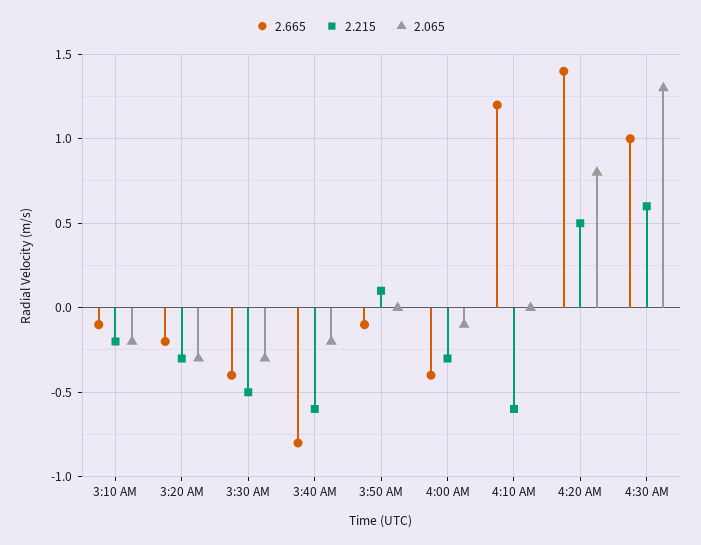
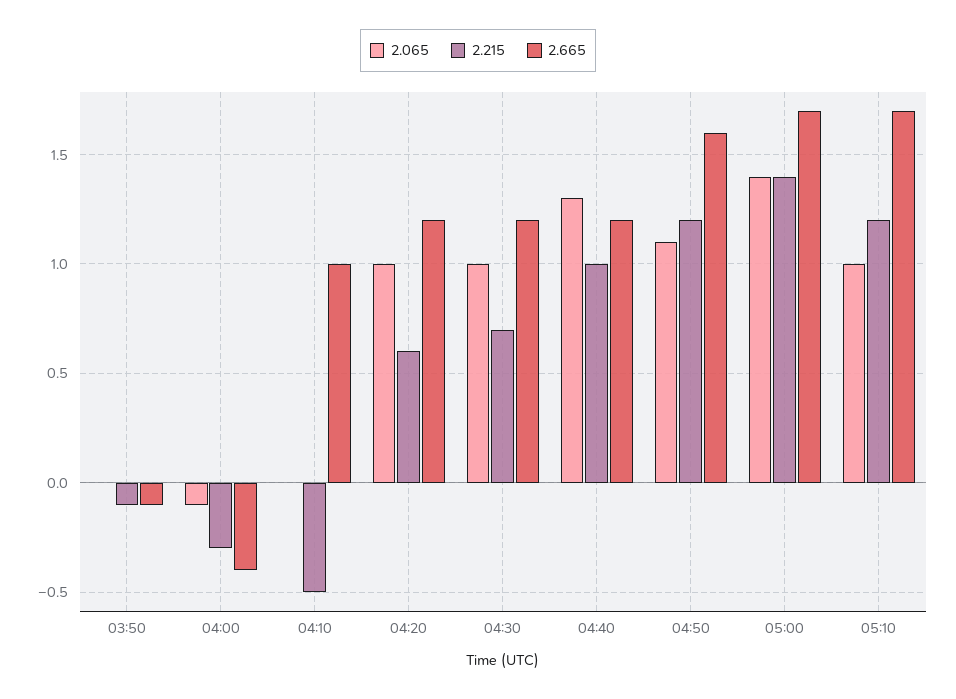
2.665, 3:10 AM: -0.1 -> none
2.215, 3:10 AM: -0.2 -> none
2.065, 3:10 AM: -0.2 -> none
2.665, 3:20 AM: -0.2 -> none
2.215, 3:20 AM: -0.3 -> none
2.065, 3:20 AM: -0.3 -> none
2.665, 3:30 AM: -0.4 -> none
2.215, 3:30 AM: -0.5 -> none
2.065, 3:30 AM: -0.3 -> none
2.665, 3:40 AM: -0.8 -> none
2.215, 3:40 AM: -0.6 -> none
2.065, 3:40 AM: -0.2 -> none
2.215, 3:50 AM: 0.1 -> -0.1
2.665, 4:10 AM: 1.2 -> 1
2.215, 4:10 AM: -0.6 -> -0.5
2.665, 4:20 AM: 1.4 -> 1.2
2.215, 4:20 AM: 0.5 -> 0.6
2.065, 4:20 AM: 0.8 -> 1
2.665, 4:30 AM: 1 -> 1.2
2.215, 4:30 AM: 0.6 -> 0.7
2.065, 4:30 AM: 1.3 -> 1
2.065, 04:40: none -> 1.3
2.215, 04:40: none -> 1
2.665, 04:40: none -> 1.2
2.065, 04:50: none -> 1.1
2.215, 04:50: none -> 1.2
2.665, 04:50: none -> 1.6
2.065, 05:00: none -> 1.4
2.215, 05:00: none -> 1.4
2.665, 05:00: none -> 1.7
2.065, 05:10: none -> 1
2.215, 05:10: none -> 1.2
2.665, 05:10: none -> 1.7

